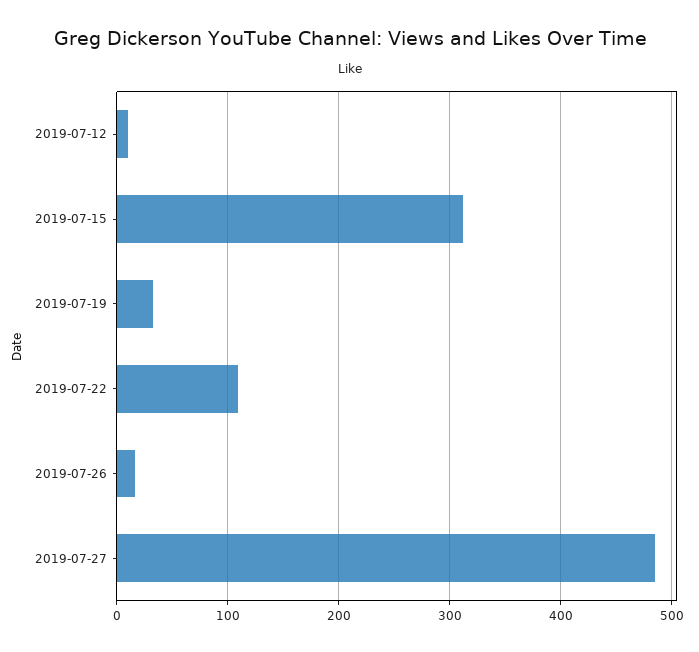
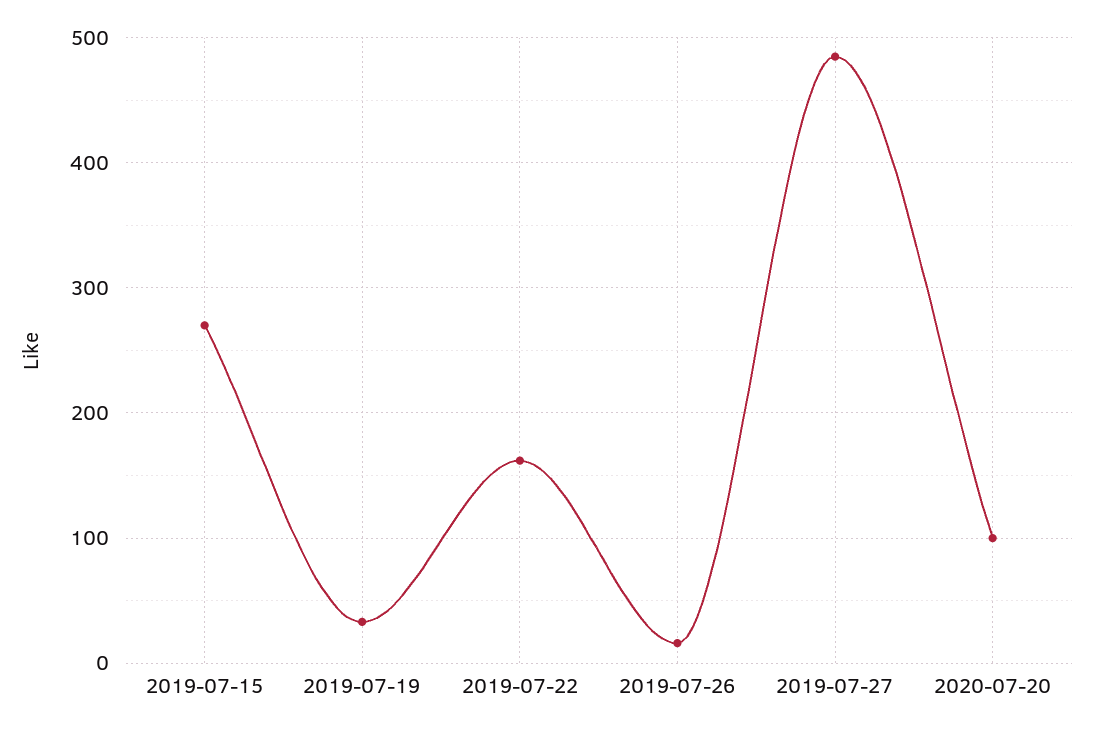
2019-07-12: 10 -> none
2019-07-15: 310 -> 270
2019-07-22: 110 -> 160
2020-07-20: none -> 100

